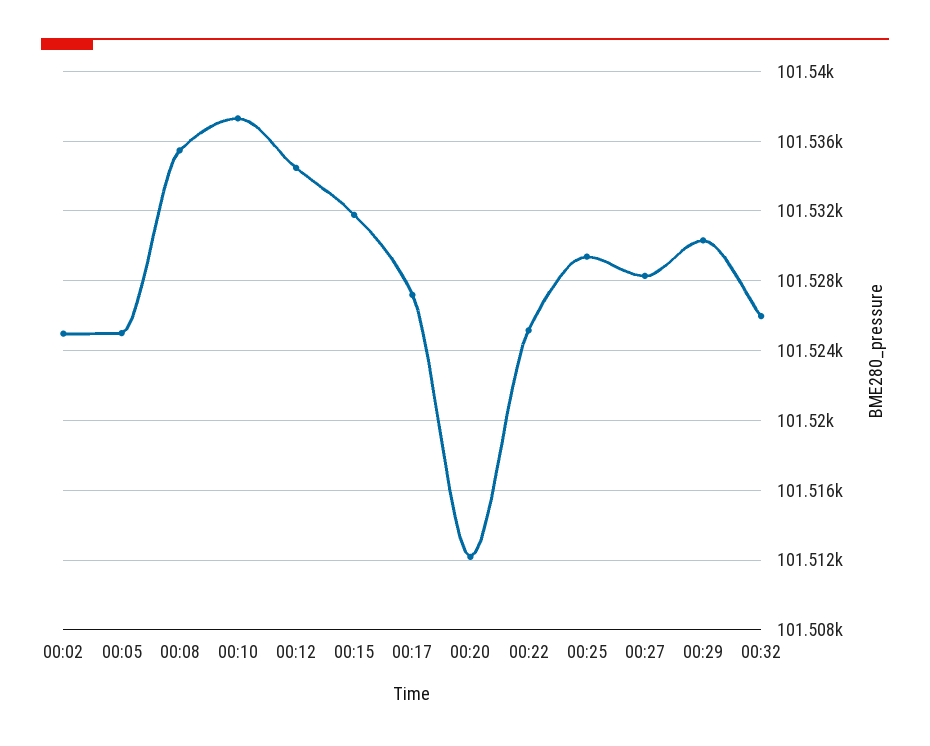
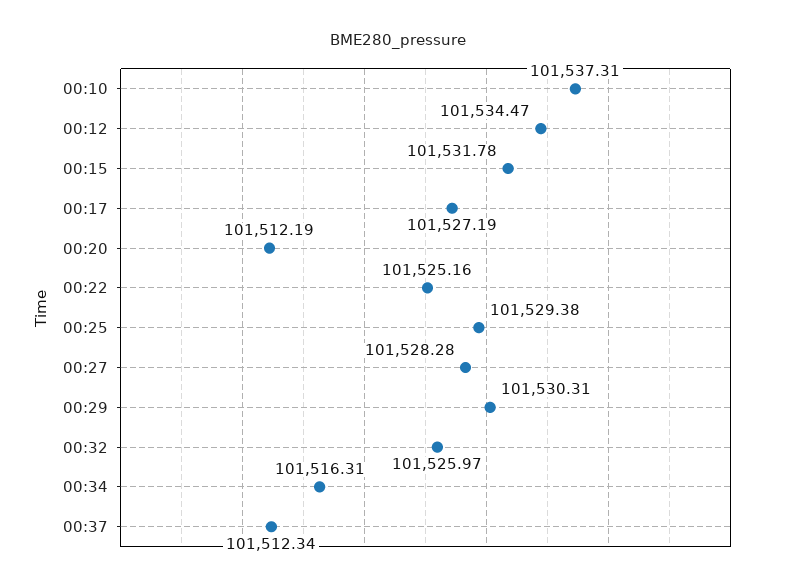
00:02: 101525 -> none
00:05: 101525 -> none
00:08: 101535.5 -> none
00:34: none -> 101516.31
00:37: none -> 101512.34

